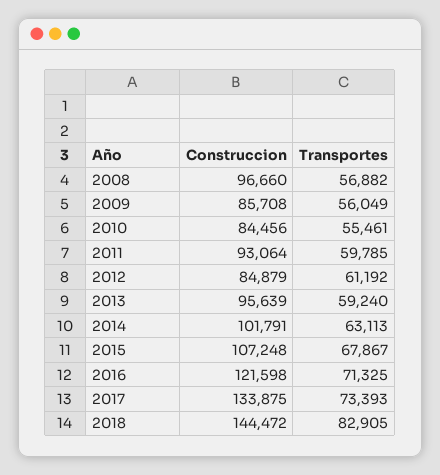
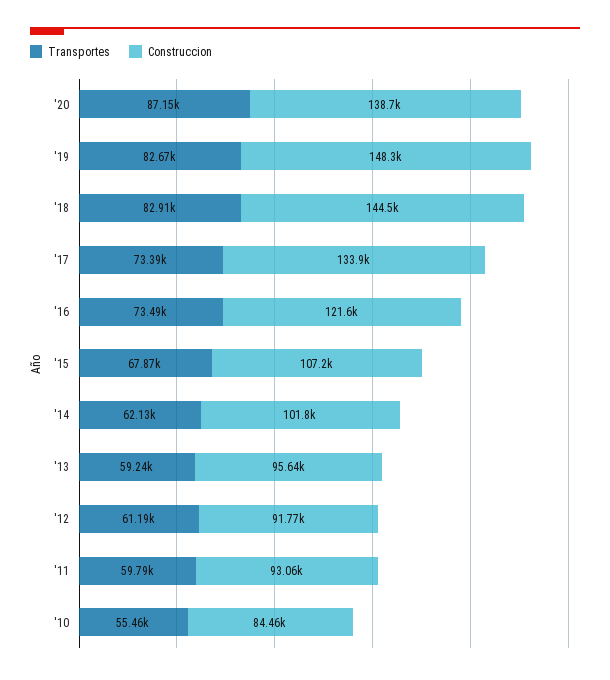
Construccion, 2008: 96660 -> none
Transportes, 2008: 56882 -> none
Construccion, 2009: 85708 -> none
Transportes, 2009: 56049 -> none
Construccion, 2012: 84879 -> 91770
Transportes, 2014: 63113 -> 62130
Transportes, 2016: 71325 -> 73490
Transportes, '20: none -> 87150
Construccion, '20: none -> 138700
Transportes, '19: none -> 82670
Construccion, '19: none -> 148300

